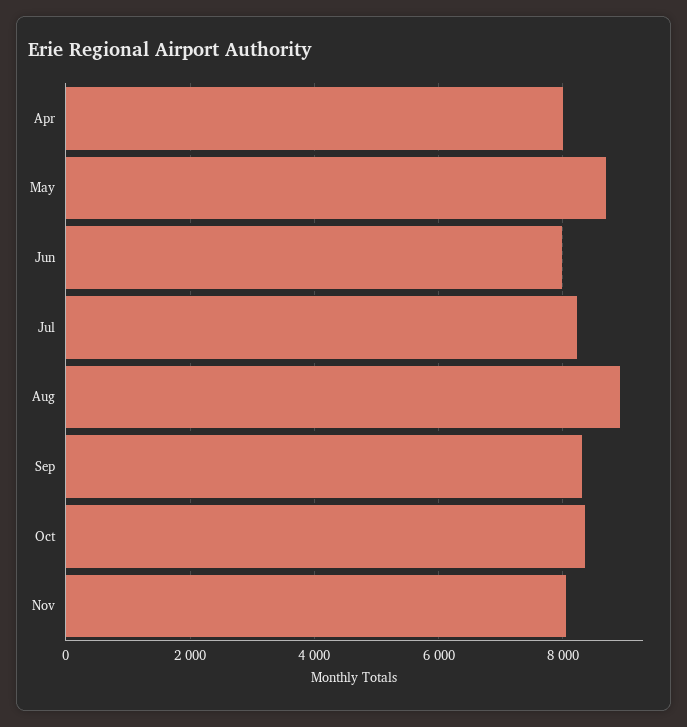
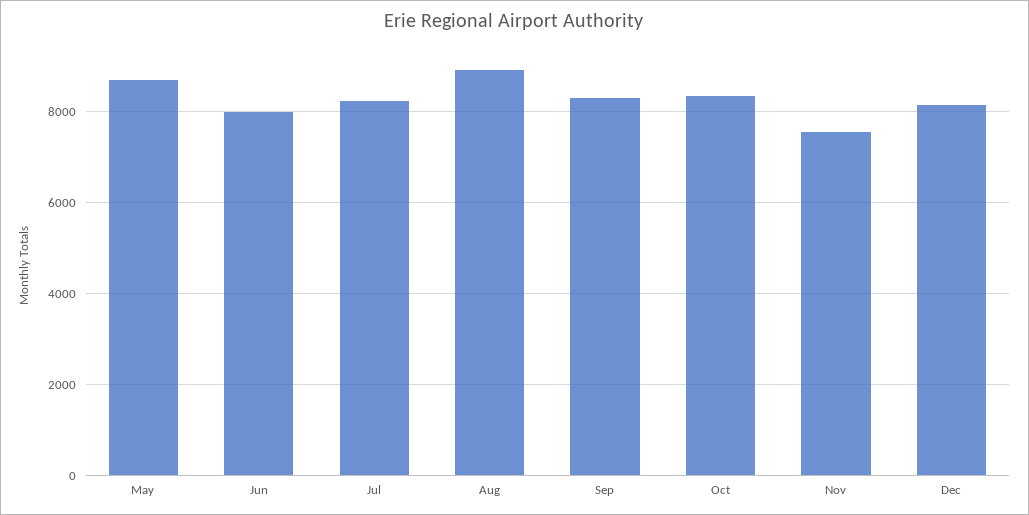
Apr: 8000 -> none
Nov: 8000 -> 7600
Dec: none -> 8200

